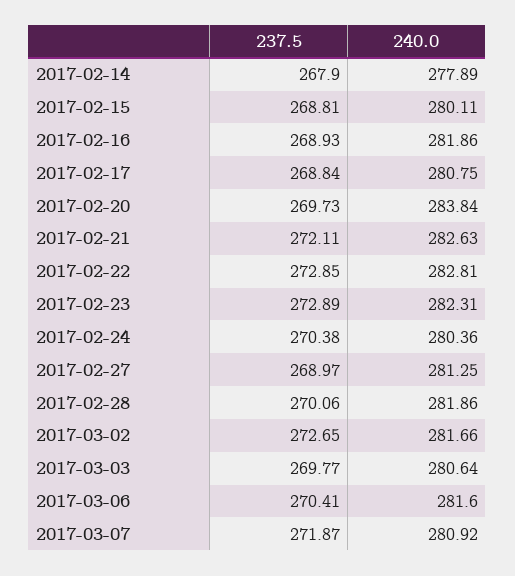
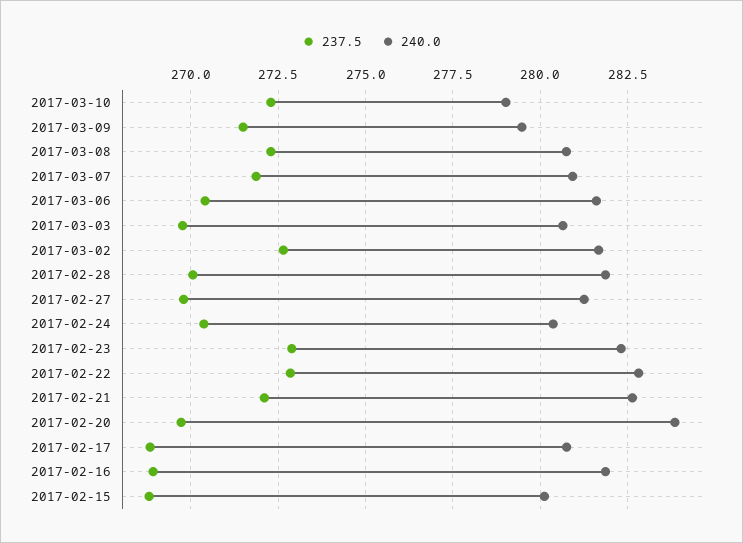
237.5, 2017-02-14: 267.9 -> none
240.0, 2017-02-14: 277.89 -> none
237.5, 2017-02-27: 268.97 -> 269.75
237.5, 2017-03-10: none -> 272.25
240.0, 2017-03-10: none -> 279
237.5, 2017-03-09: none -> 271.5
240.0, 2017-03-09: none -> 279.5
237.5, 2017-03-08: none -> 272.25
240.0, 2017-03-08: none -> 280.75

